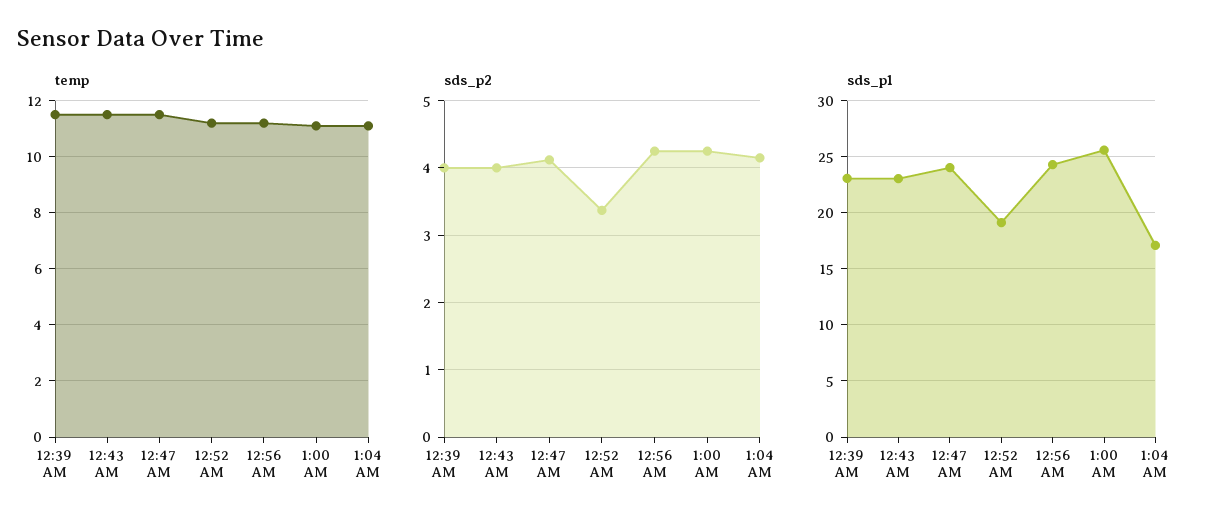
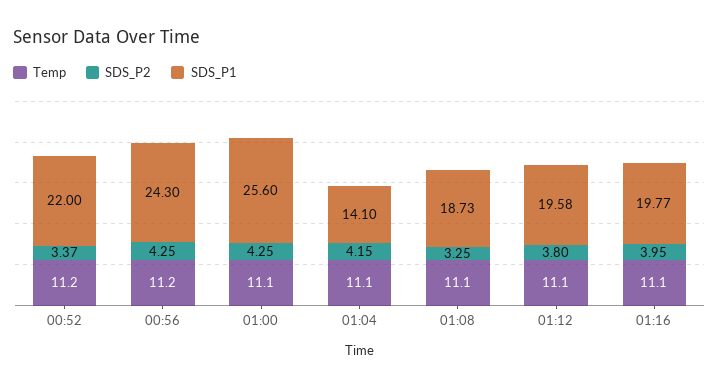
temp, 12:39 AM: 11.5 -> none
temp, 12:43 AM: 11.5 -> none
temp, 12:47 AM: 11.5 -> none
sds_p2, 12:39 AM: 4 -> none
sds_p2, 12:43 AM: 4 -> none
sds_p2, 12:47 AM: 4.1 -> none
sds_p1, 12:39 AM: 23 -> none
sds_p1, 12:43 AM: 23 -> none
sds_p1, 12:47 AM: 24 -> none
sds_p1, 12:52 AM: 19 -> 22
sds_p1, 1:04 AM: 17 -> 14.1
temp, 01:08: none -> 11.1
sds_p2, 01:08: none -> 3.25
sds_p1, 01:08: none -> 18.73
temp, 01:12: none -> 11.1
sds_p2, 01:12: none -> 3.8
sds_p1, 01:12: none -> 19.58
temp, 01:16: none -> 11.1
sds_p2, 01:16: none -> 3.95
sds_p1, 01:16: none -> 19.77

